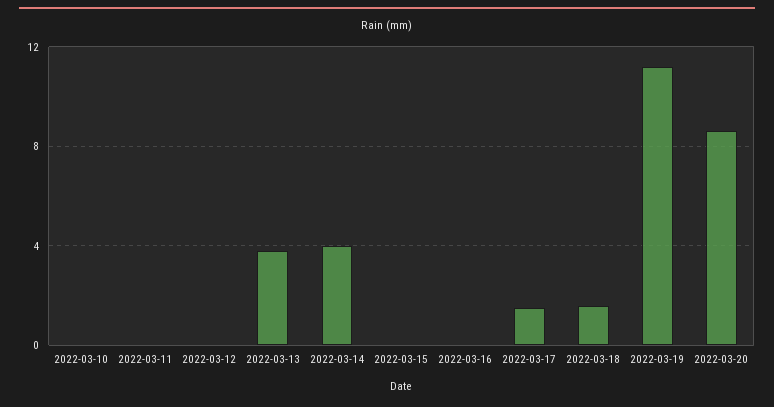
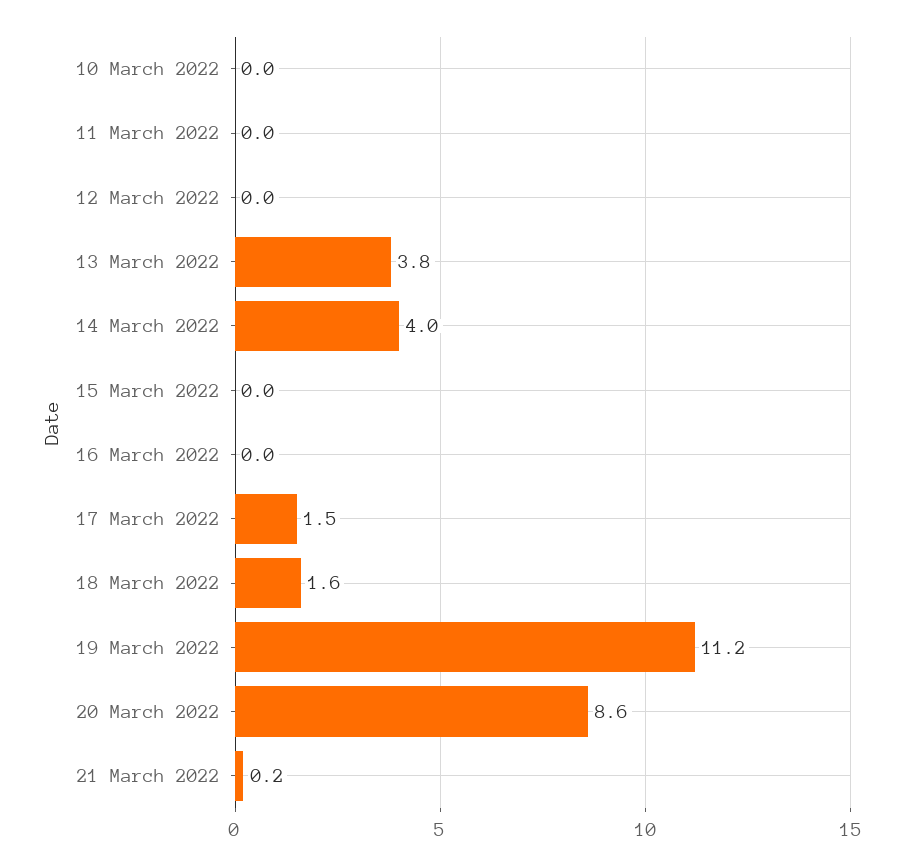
21 March 2022: none -> 0.2

